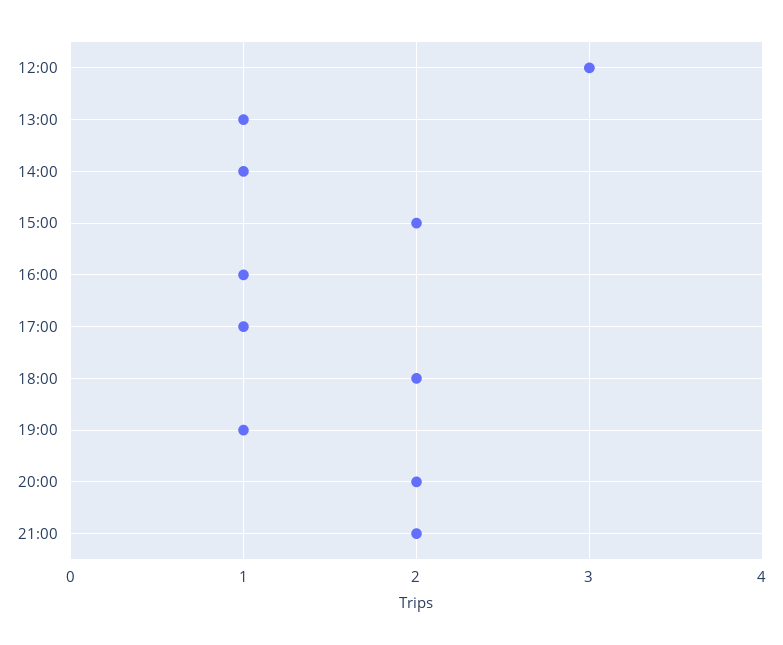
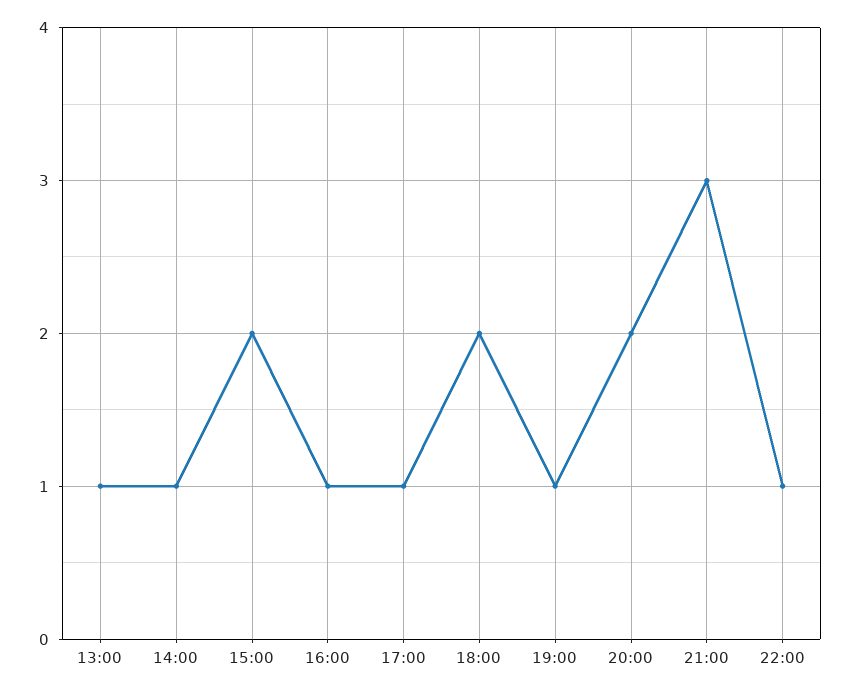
12:00: 3 -> none
21:00: 2 -> 3
22:00: none -> 1

